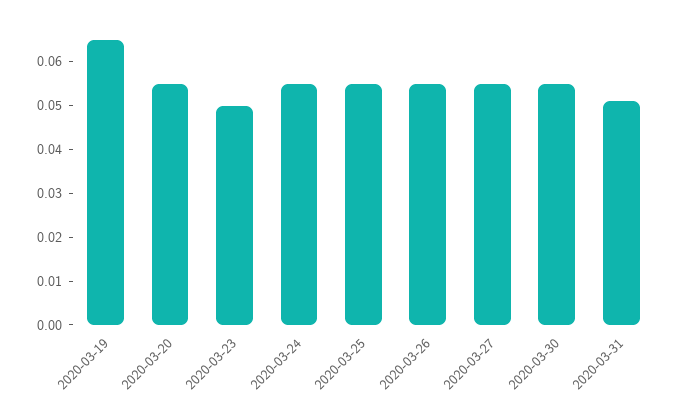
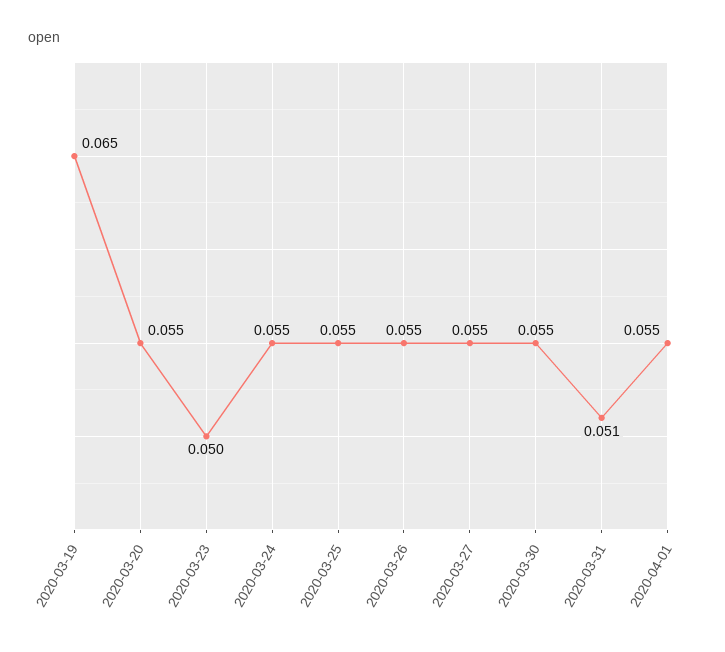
2020-04-01: none -> 0.055

